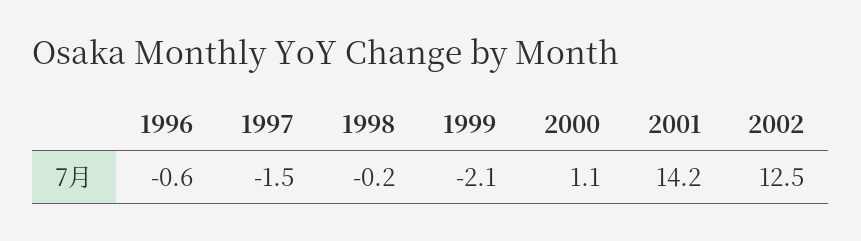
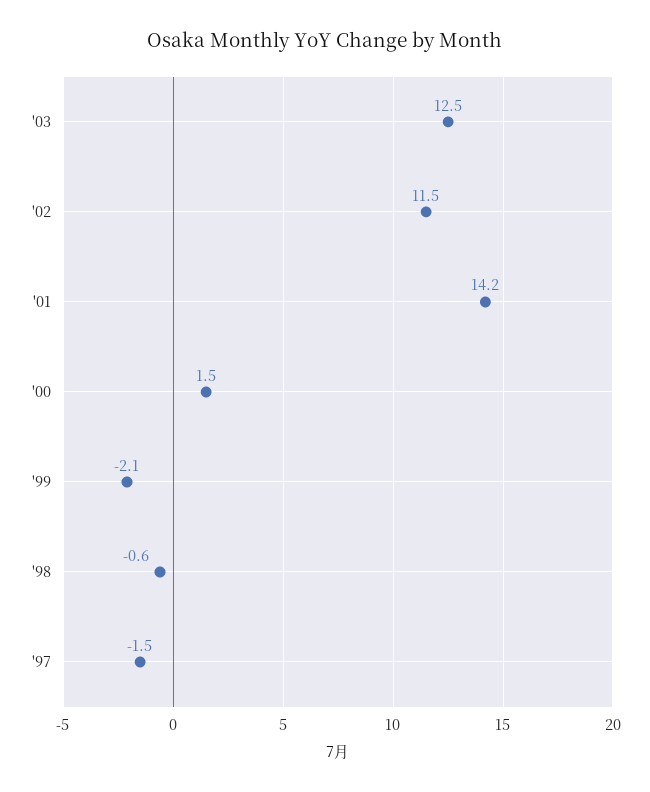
1996: -0.6 -> none
1998: -0.2 -> -0.6
2000: 1.1 -> 1.5
2002: 12.5 -> 11.5
'03: none -> 12.5

